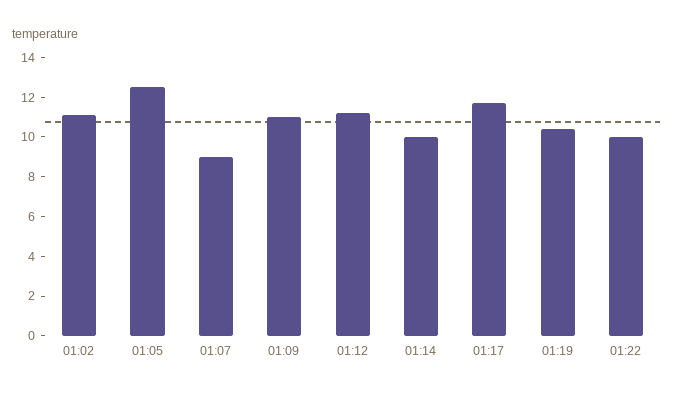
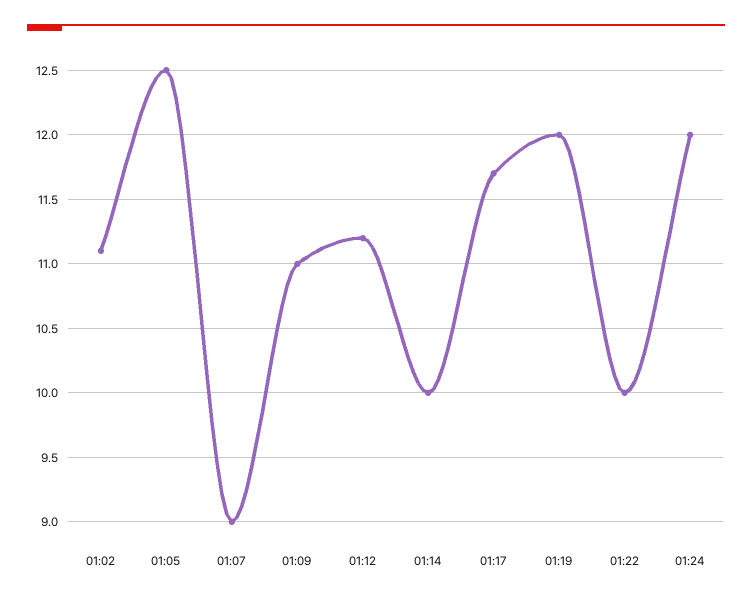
01:19: 10.5 -> 12
01:24: none -> 12

